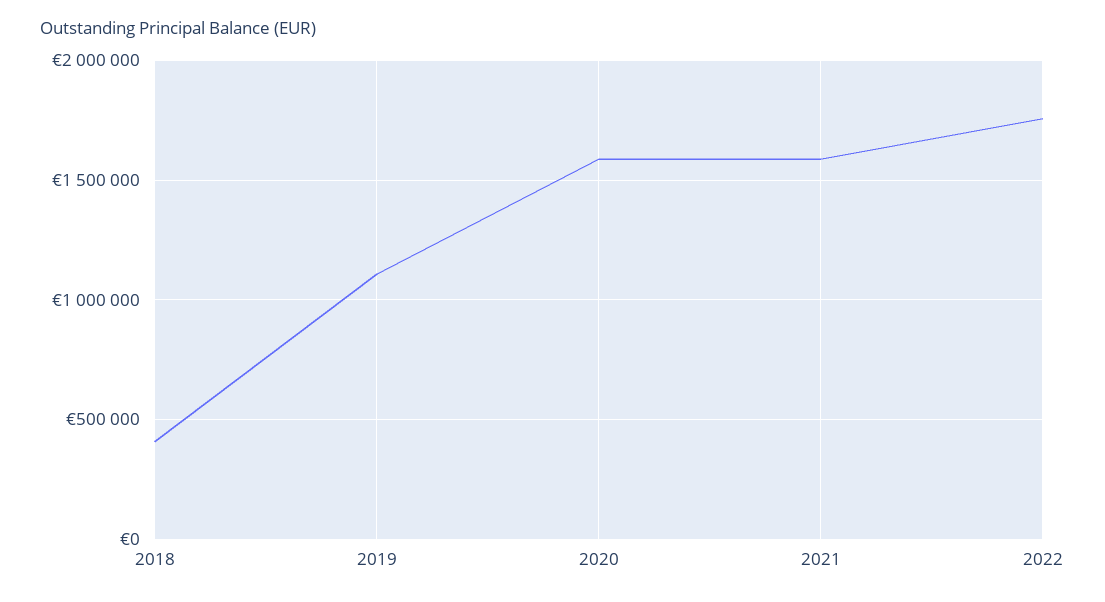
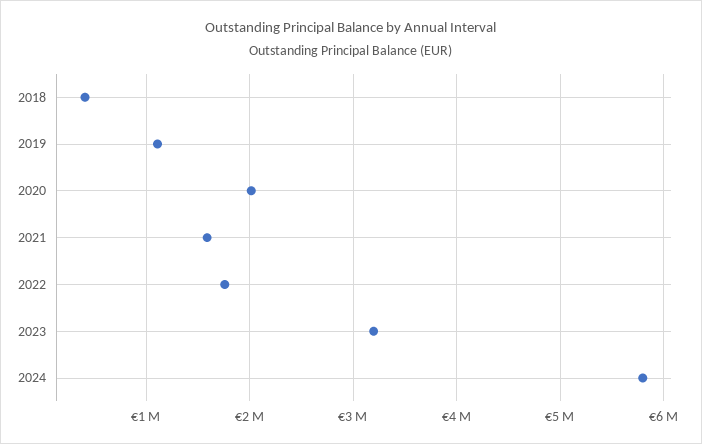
2020: 1600000 -> 2000000
2023: none -> 3200000
2024: none -> 5800000

